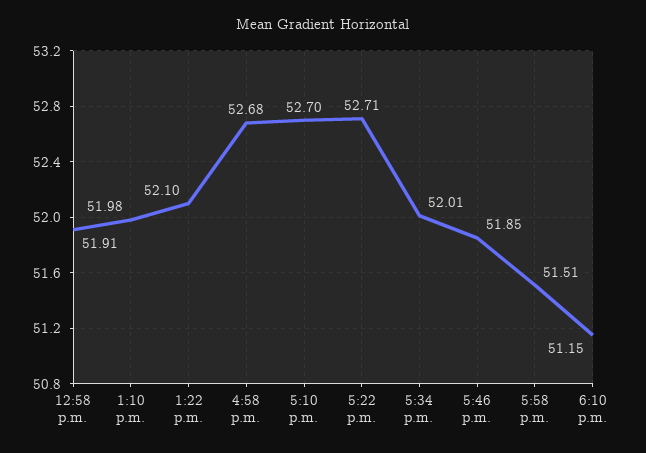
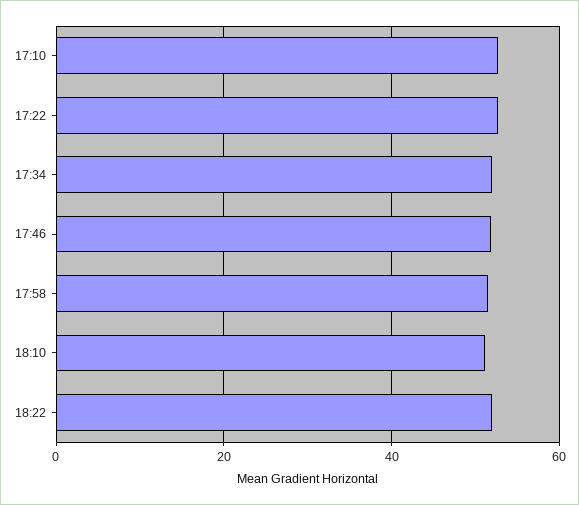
12:58 p.m.: 51.91 -> none
1:10 p.m.: 51.98 -> none
1:22 p.m.: 52.1 -> none
4:58 p.m.: 52.68 -> none
18:22: none -> 52

